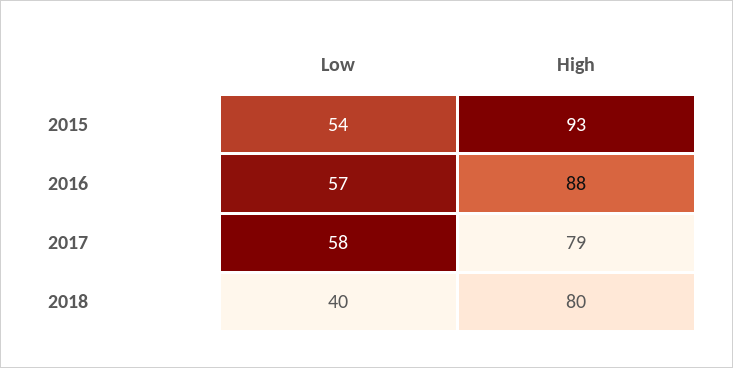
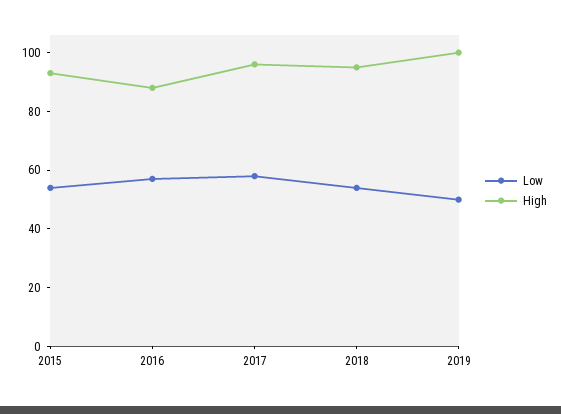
High, 2017: 79 -> 95
Low, 2018: 40 -> 55
High, 2018: 80 -> 95
Low, 2019: none -> 50
High, 2019: none -> 100

